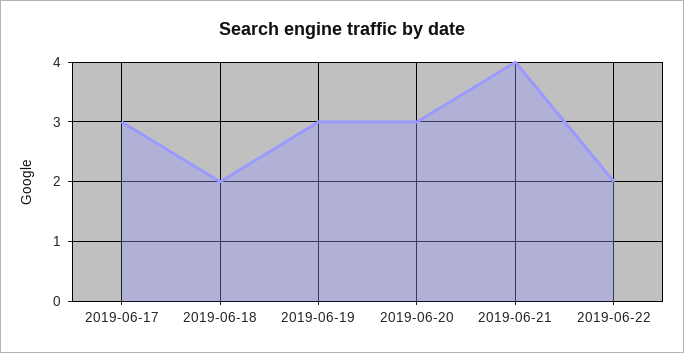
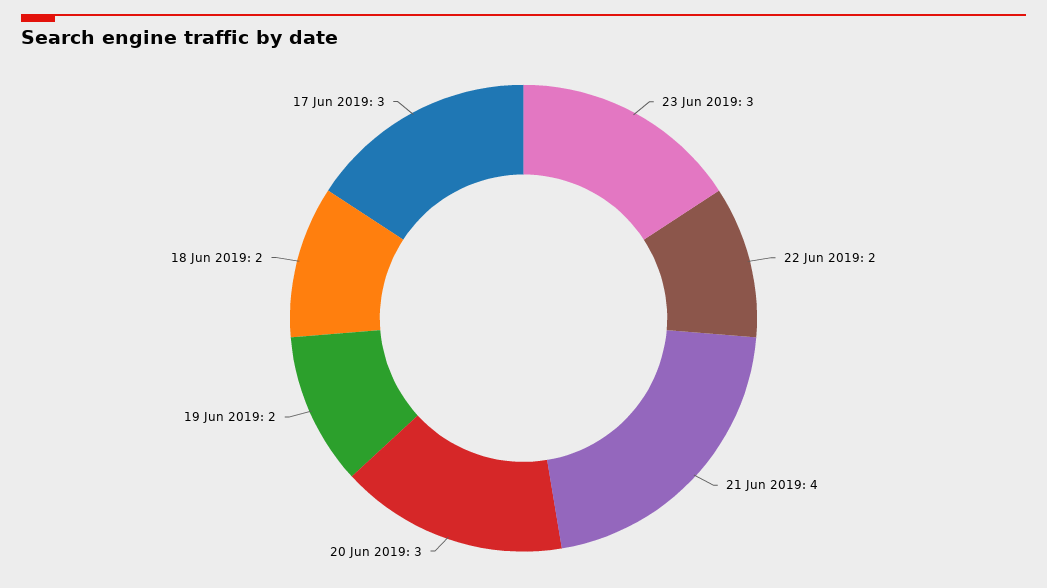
2019-06-19: 3 -> 2
23 Jun 2019: none -> 3

